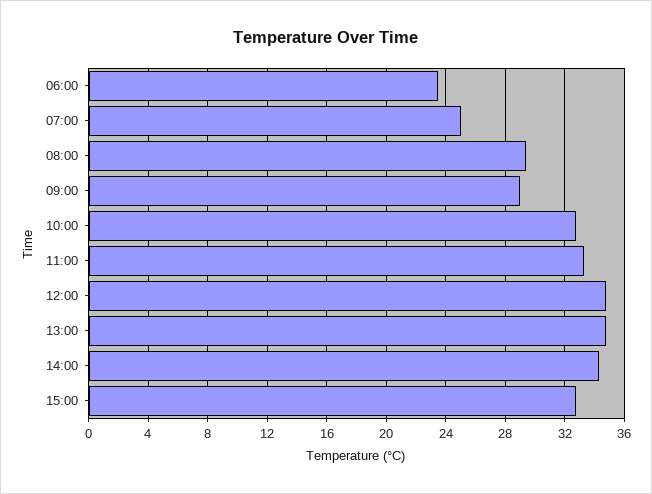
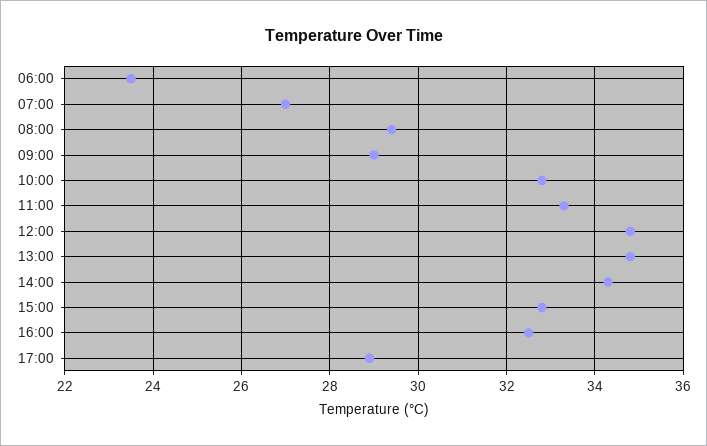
07:00: 25 -> 27
16:00: none -> 32.5
17:00: none -> 29

